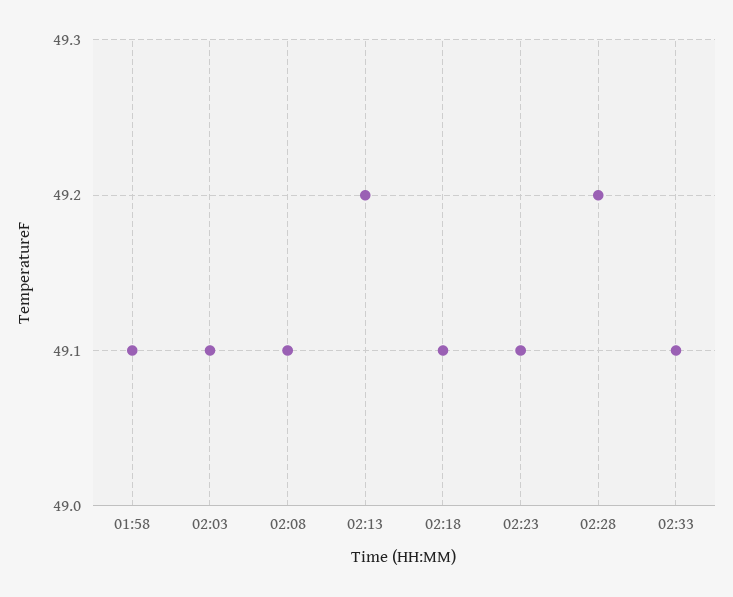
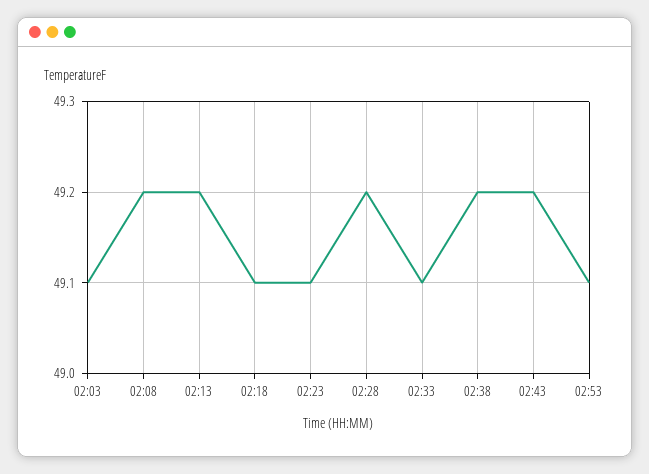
01:58: 49.1 -> none
02:08: 49.1 -> 49.2
02:38: none -> 49.2
02:43: none -> 49.2
02:53: none -> 49.1

